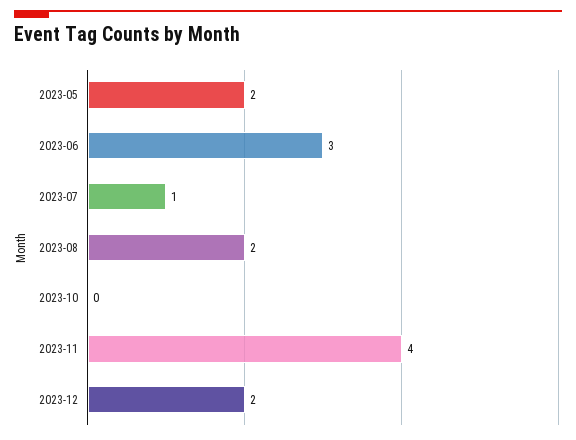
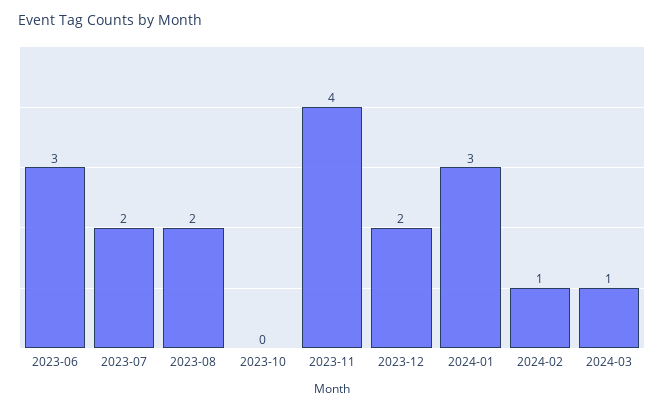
2023-05: 2 -> none
2023-07: 1 -> 2
2024-01: none -> 3
2024-02: none -> 1
2024-03: none -> 1

